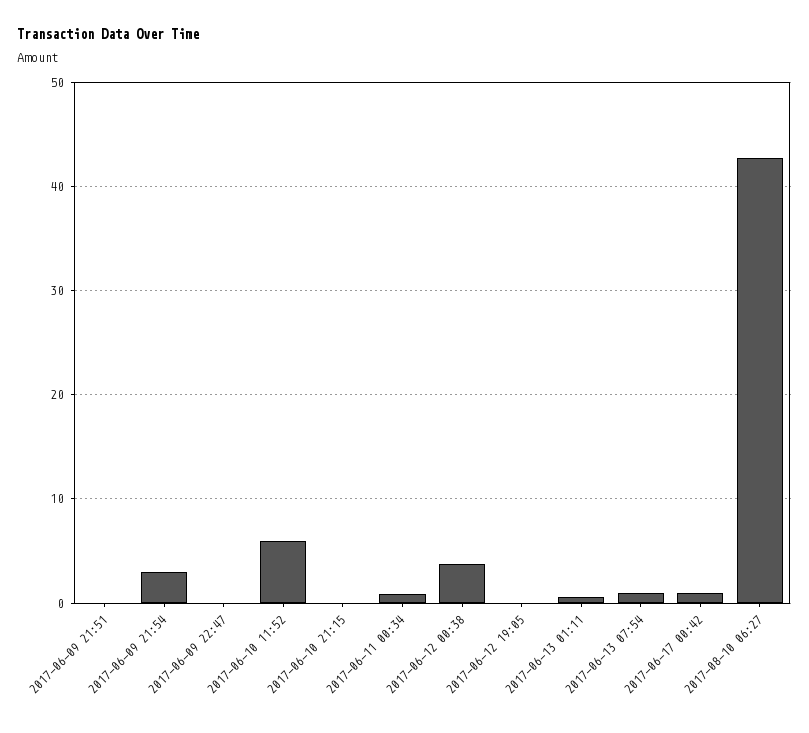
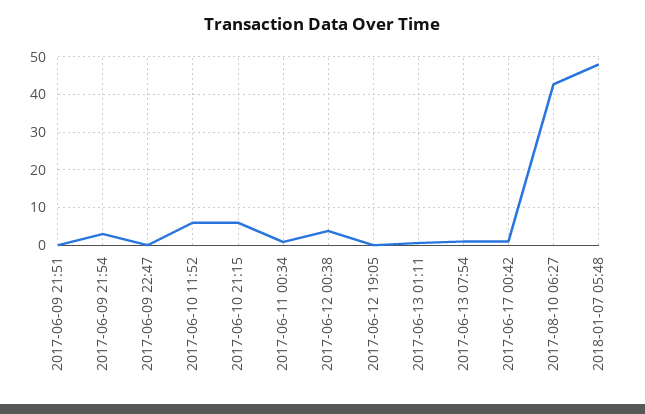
2017-06-10 21:15: 0 -> 6
2018-01-07 05:48: none -> 48

